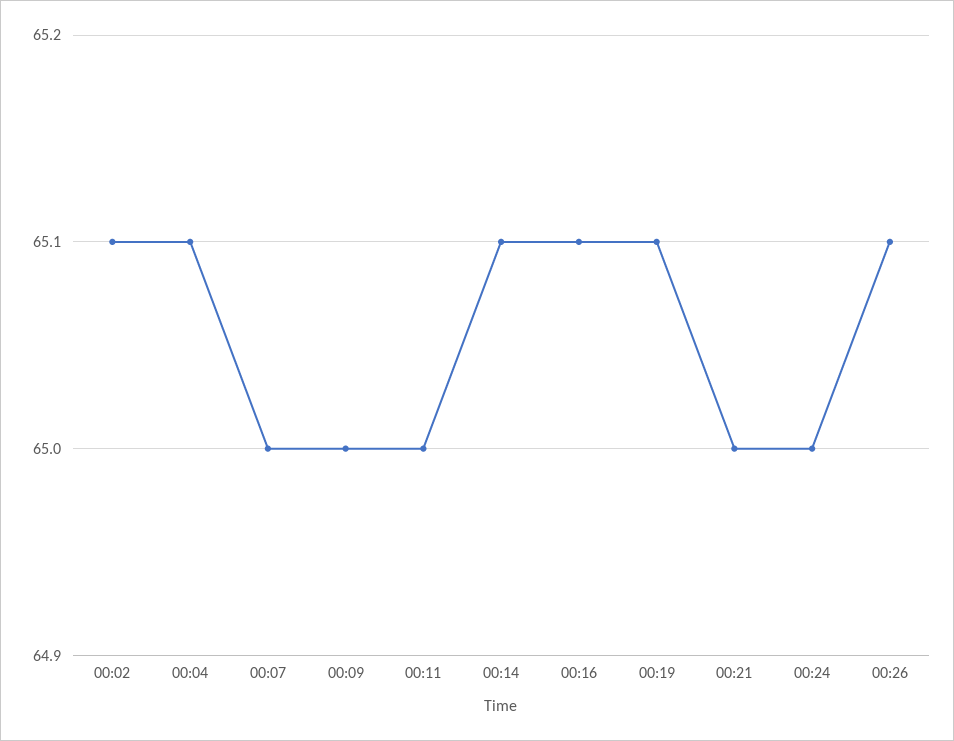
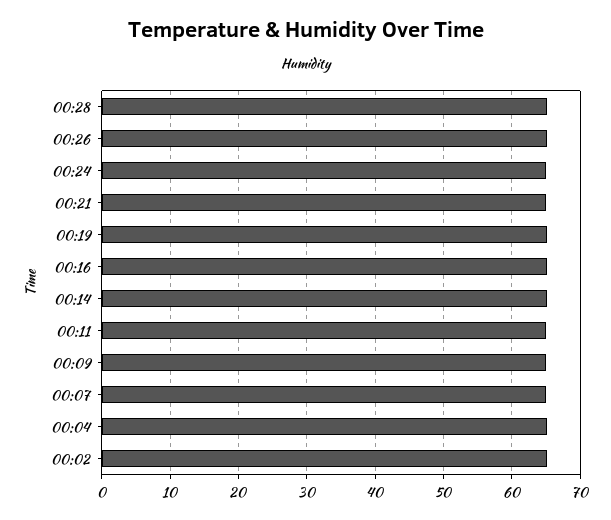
00:28: none -> 65

